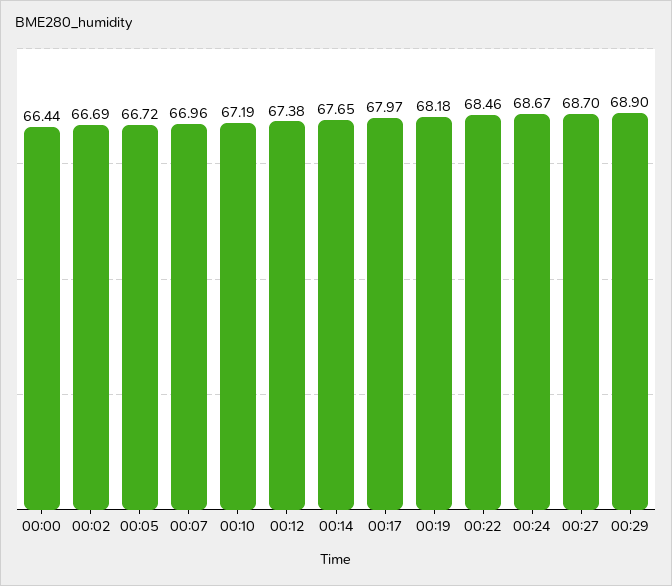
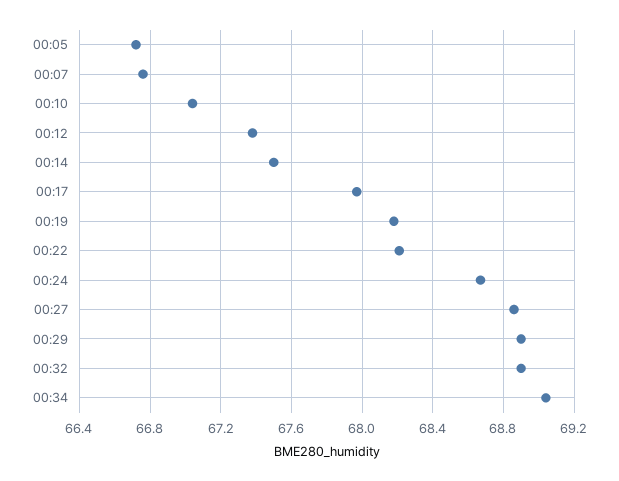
00:00: 66.44 -> none
00:02: 66.69 -> none
00:07: 66.96 -> 66.75
00:10: 67.19 -> 67.05
00:14: 67.65 -> 67.5
00:22: 68.46 -> 68.2
00:27: 68.7 -> 68.85
00:32: none -> 68.9
00:34: none -> 69.05

